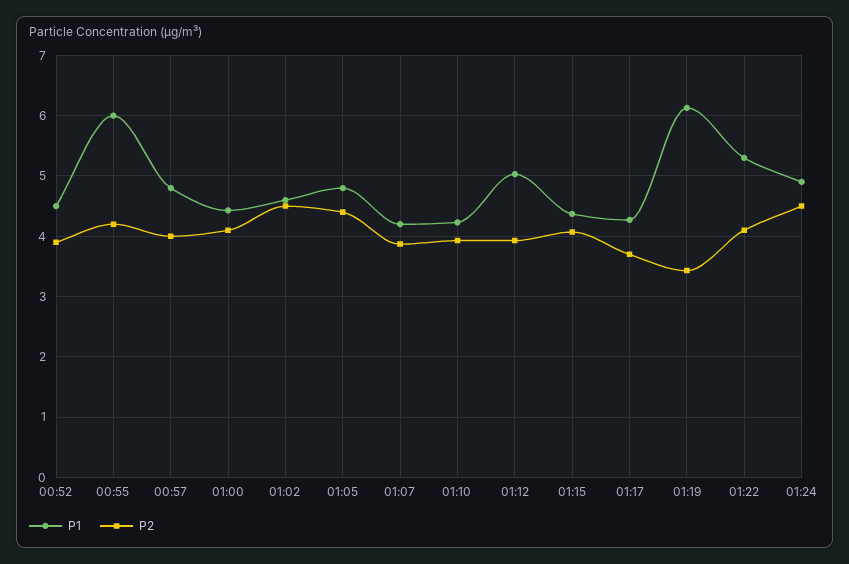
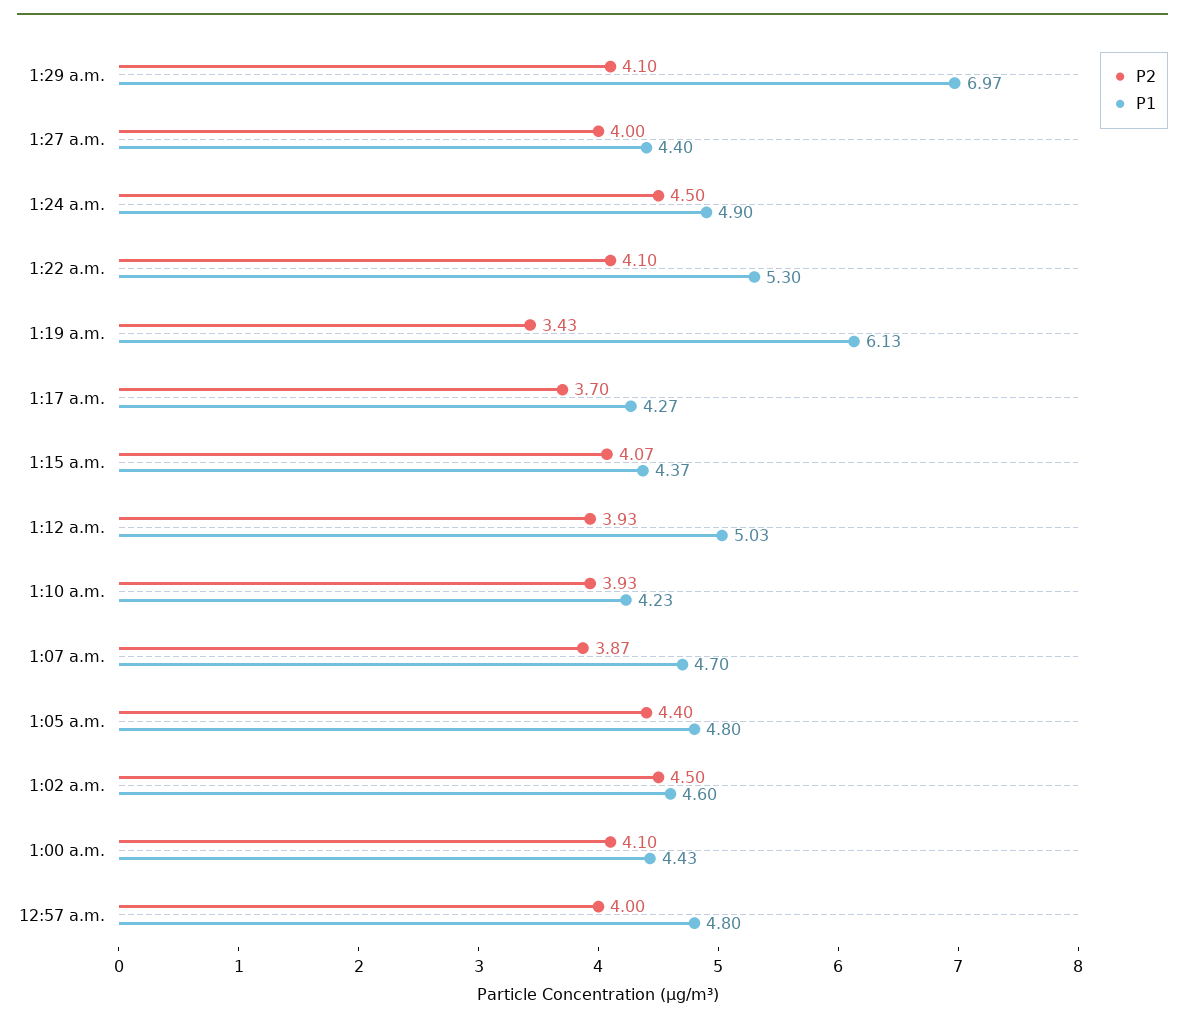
P1, 00:52: 4.5 -> none
P2, 00:52: 3.9 -> none
P1, 00:55: 6 -> none
P2, 00:55: 4.2 -> none
P1, 01:07: 4.2 -> 4.7
P2, 1:29 a.m.: none -> 4.1
P1, 1:29 a.m.: none -> 6.97
P2, 1:27 a.m.: none -> 4
P1, 1:27 a.m.: none -> 4.4

